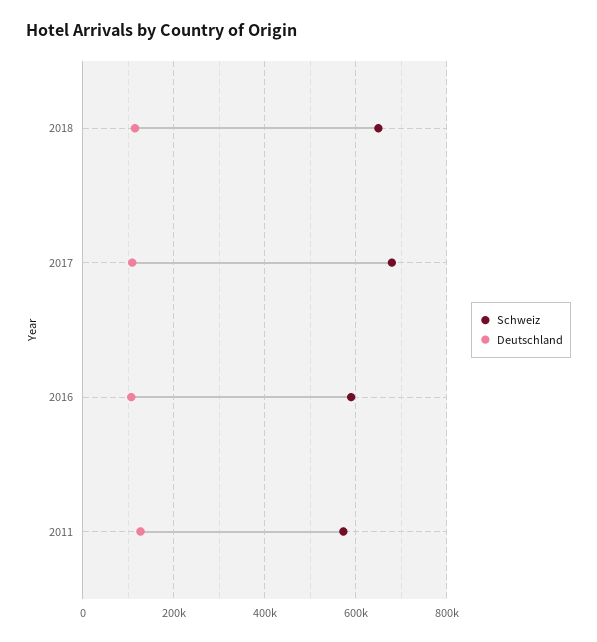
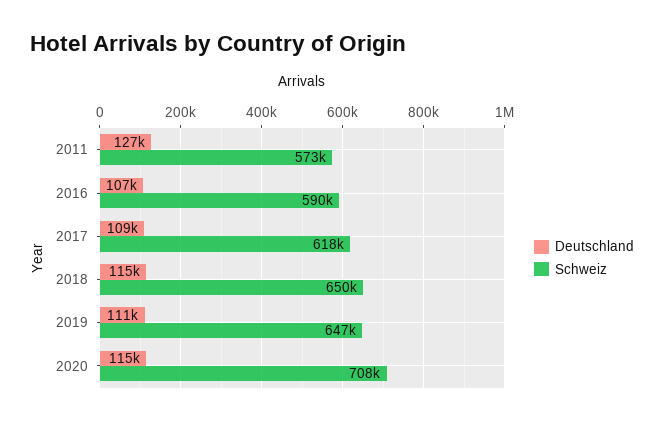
Schweiz, 2017: 680000 -> 618000
Deutschland, 2019: none -> 111000
Schweiz, 2019: none -> 647000
Deutschland, 2020: none -> 115000
Schweiz, 2020: none -> 708000

